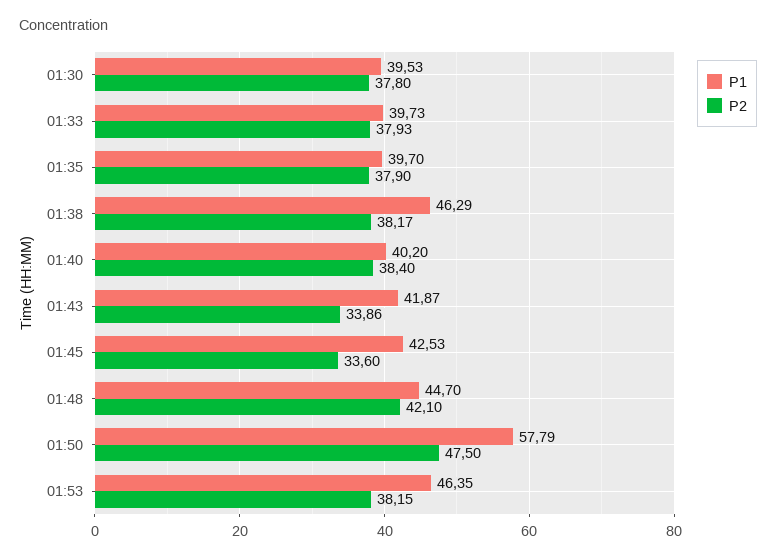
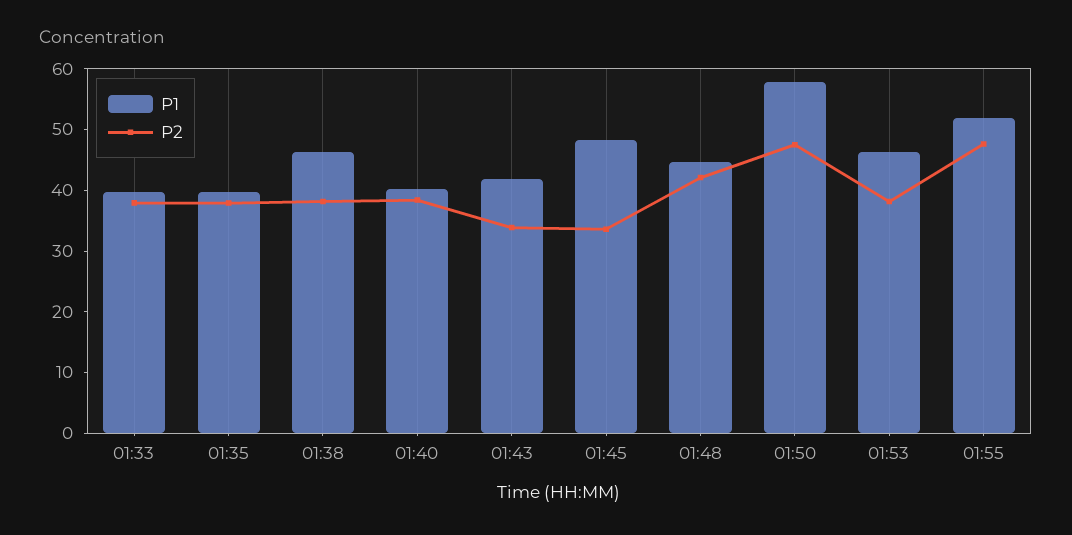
P1, 01:30: 39.53 -> none
P2, 01:30: 37.8 -> none
P1, 01:45: 42.53 -> 48
P1, 01:55: none -> 52
P2, 01:55: none -> 48

